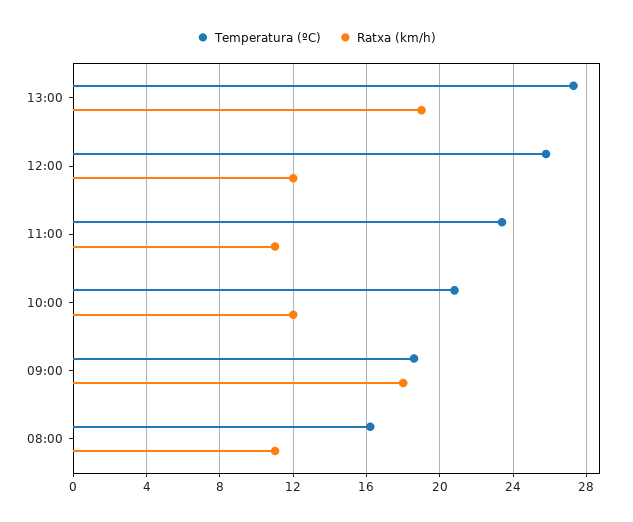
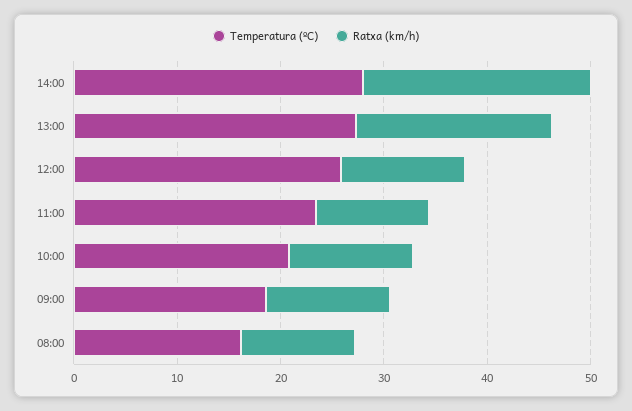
Ratxa (km/h), 09:00: 18 -> 12
Temperatura (ºC), 14:00: none -> 28
Ratxa (km/h), 14:00: none -> 22

